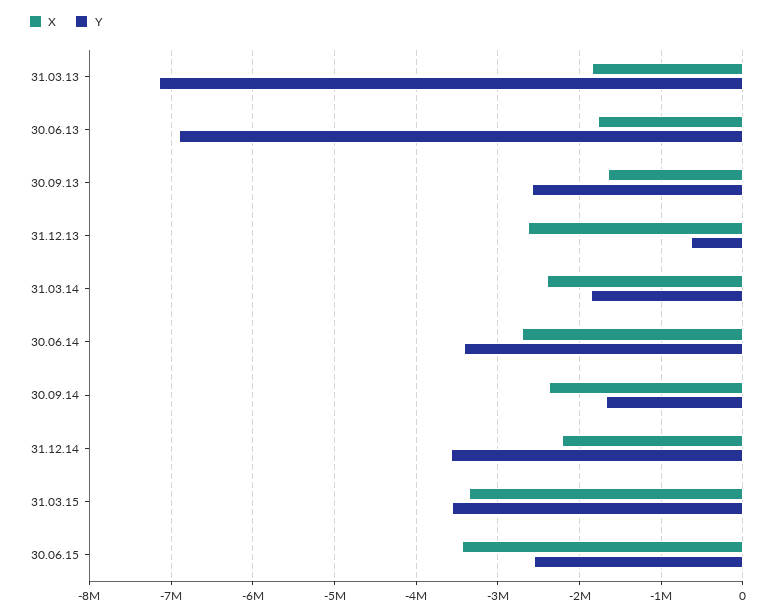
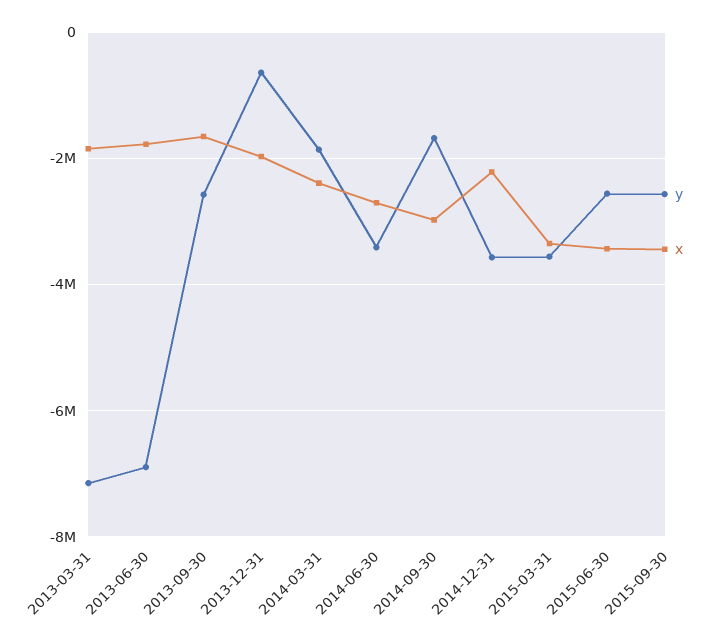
X, 31.12.13: -2600000 -> -2000000
X, 30.09.14: -2400000 -> -3000000
Y, 2015-09-30: none -> -2600000
X, 2015-09-30: none -> -3400000

